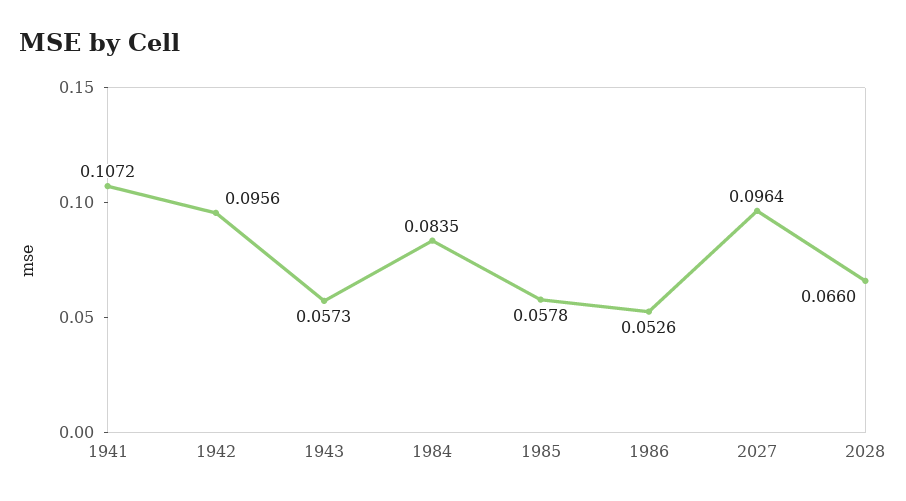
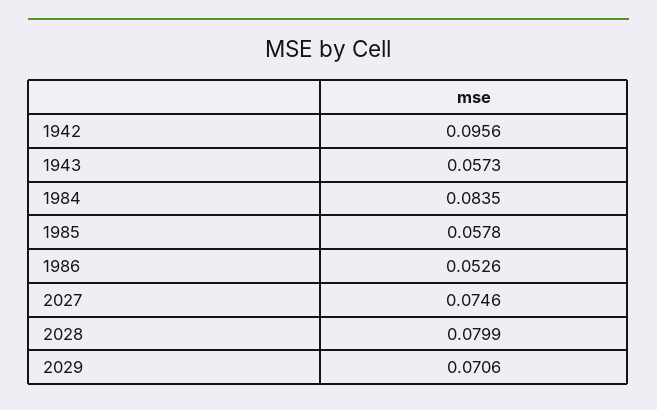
1941: 0.1072 -> none
2027: 0.0964 -> 0.0746
2028: 0.066 -> 0.0799
2029: none -> 0.0706

